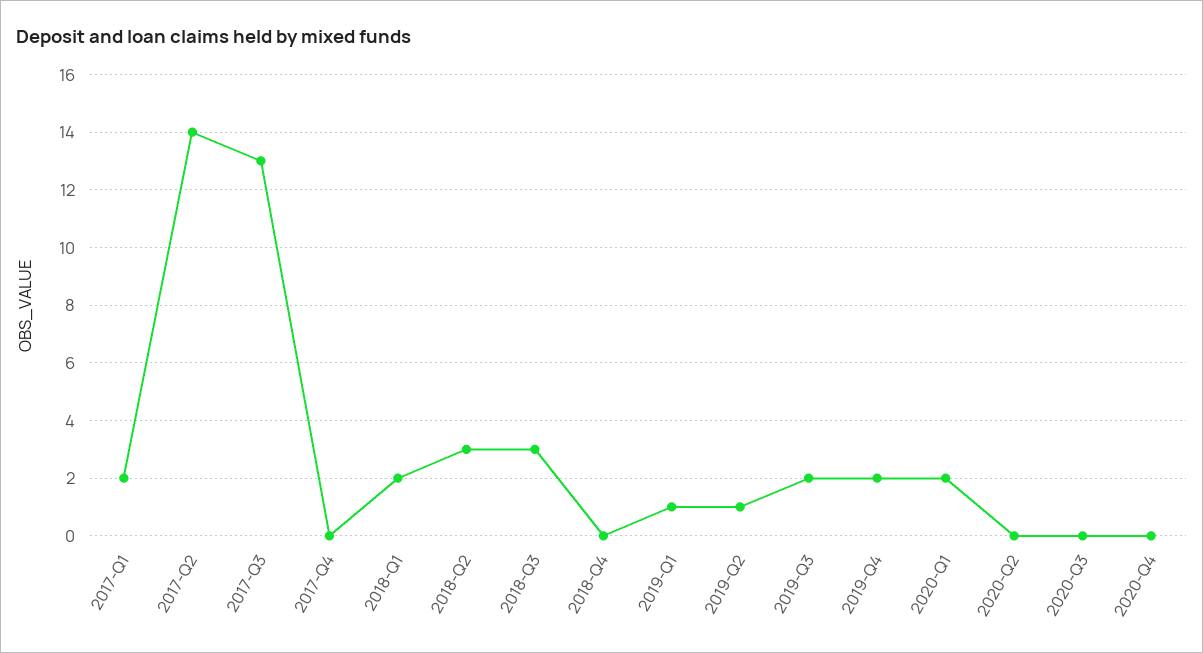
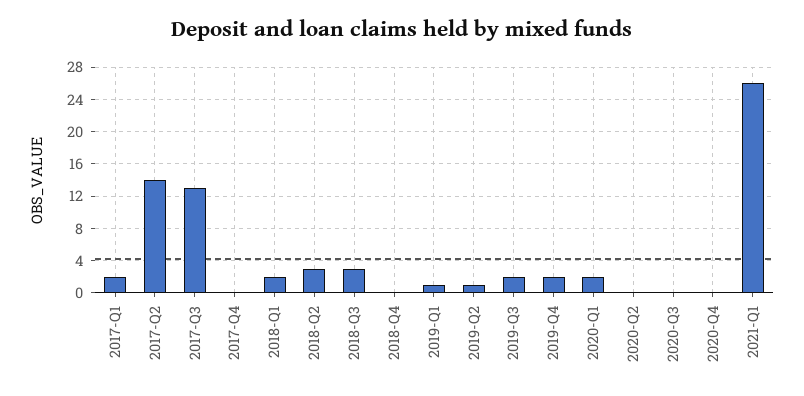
2021-Q1: none -> 26

